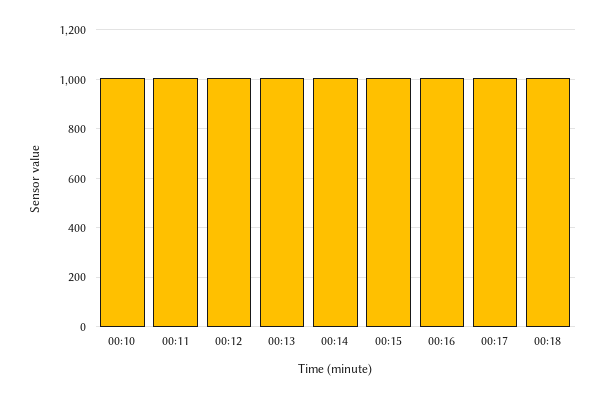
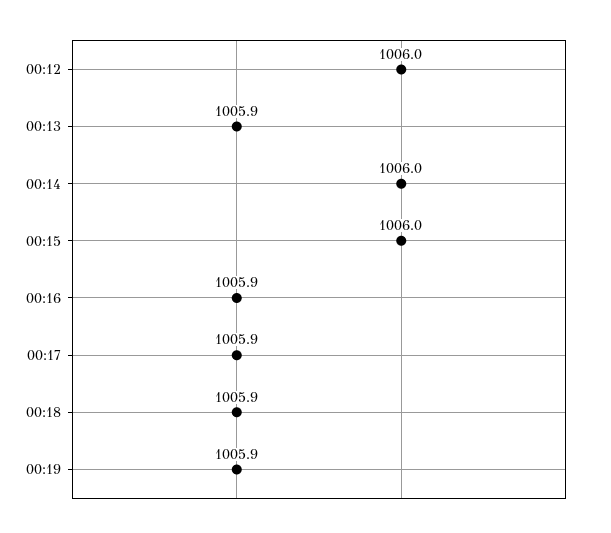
00:10: 1000 -> none
00:11: 1000 -> none
00:19: none -> 1005.9

